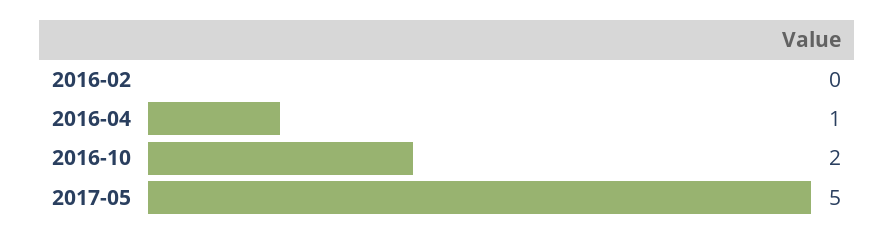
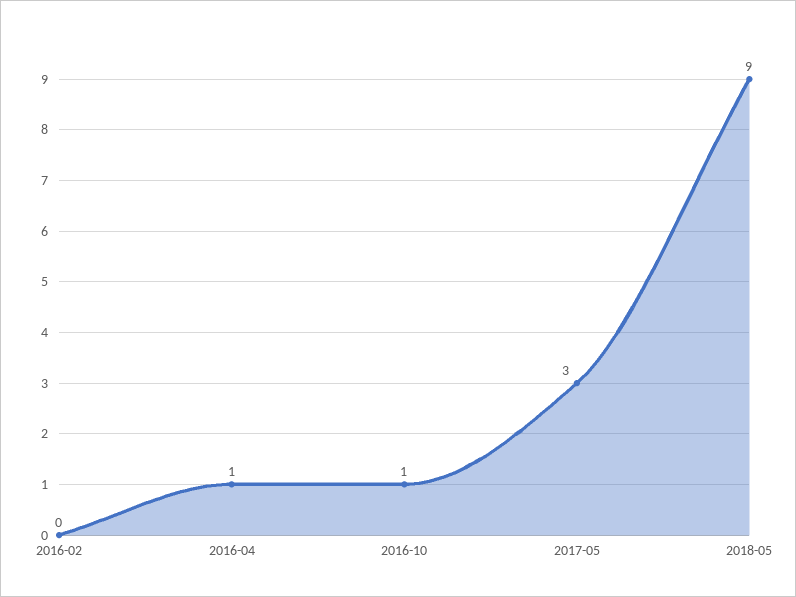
2016-10: 2 -> 1
2017-05: 5 -> 3
2018-05: none -> 9

